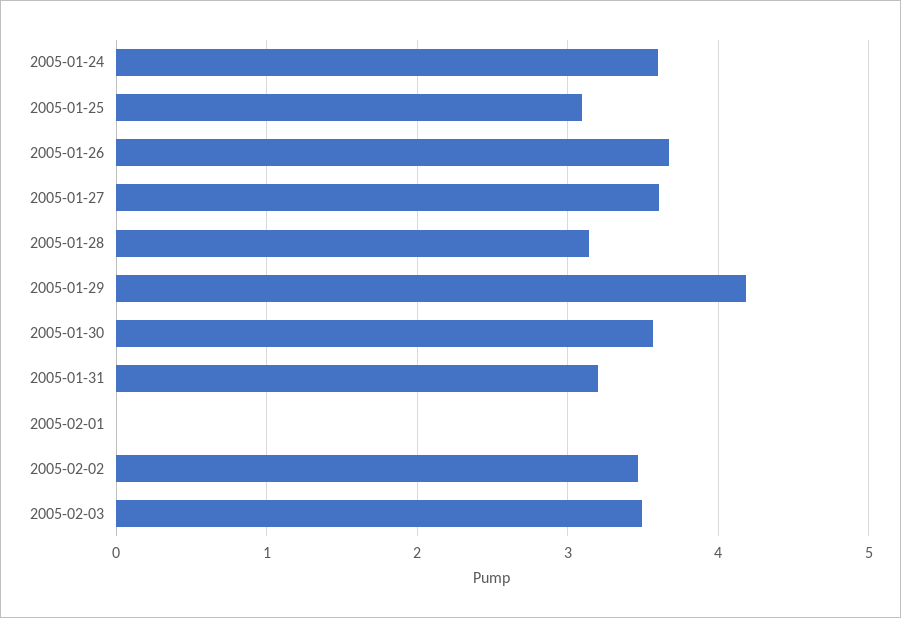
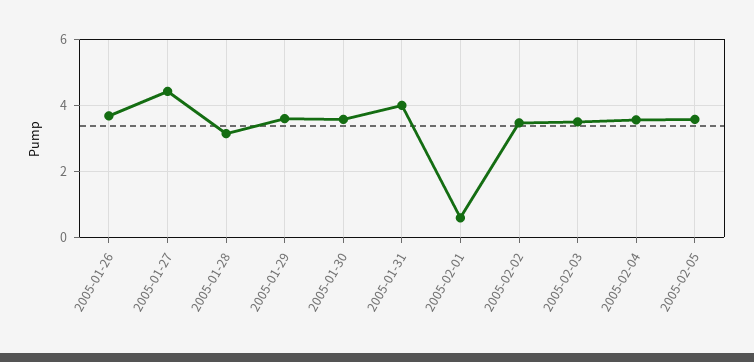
2005-01-24: 3.6 -> none
2005-01-25: 3.1 -> none
2005-01-27: 3.6 -> 4.4
2005-01-29: 4.2 -> 3.6
2005-01-31: 3.2 -> 4
2005-02-01: 0 -> 0.6
2005-02-04: none -> 3.6
2005-02-05: none -> 3.6

